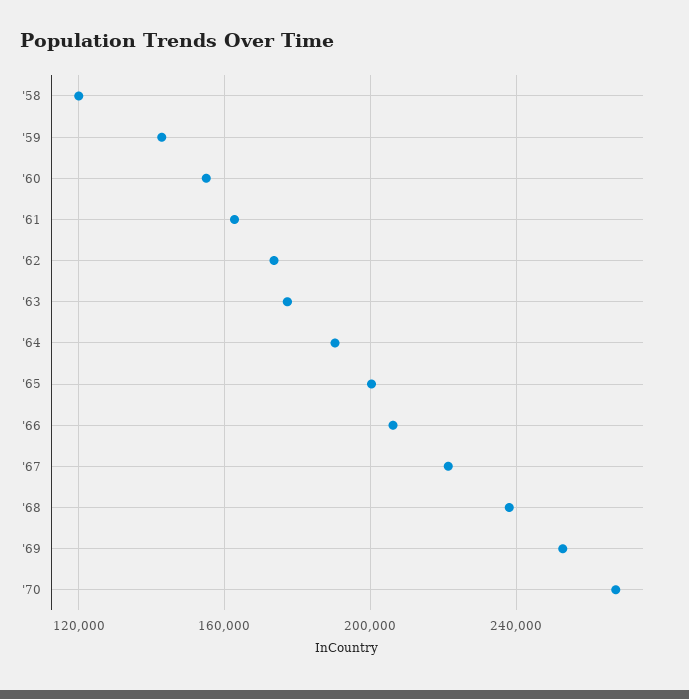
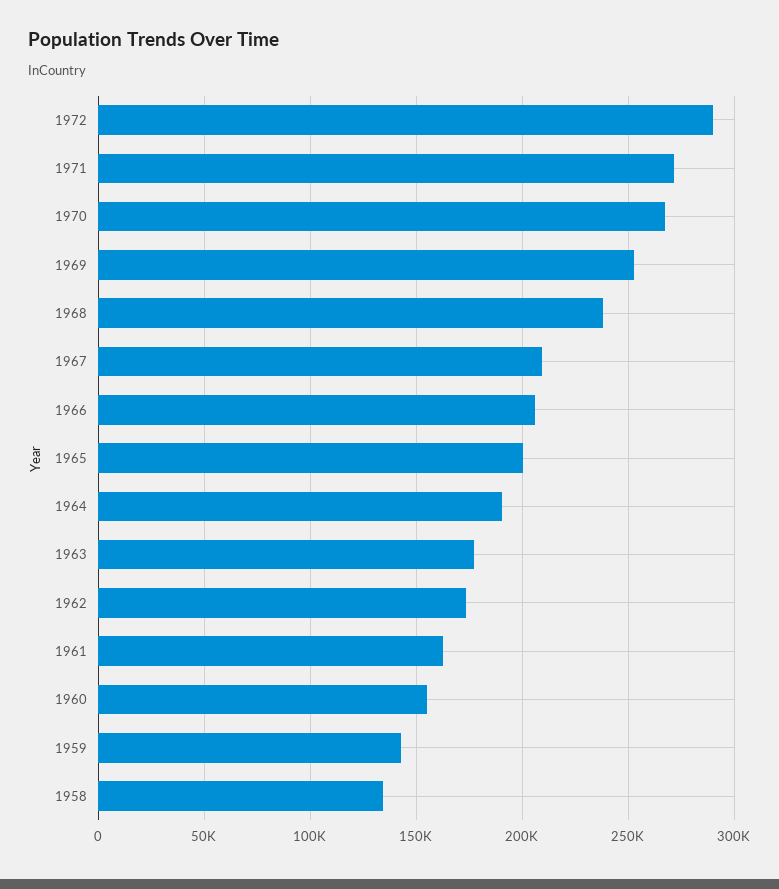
'58: 120000 -> 135000
'67: 220000 -> 210000
1972: none -> 290000
1971: none -> 270000

